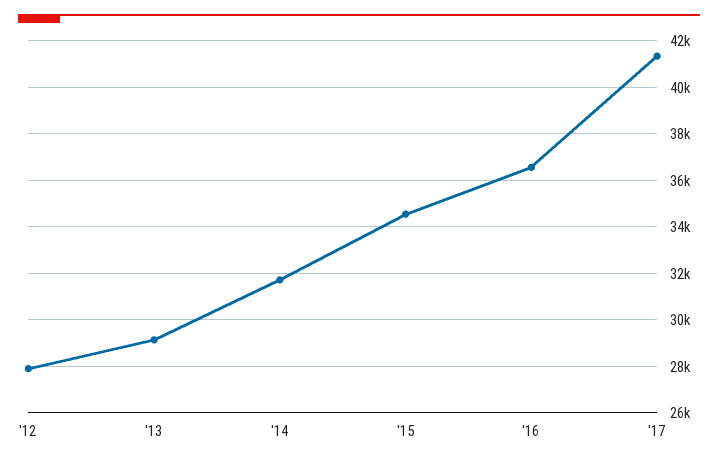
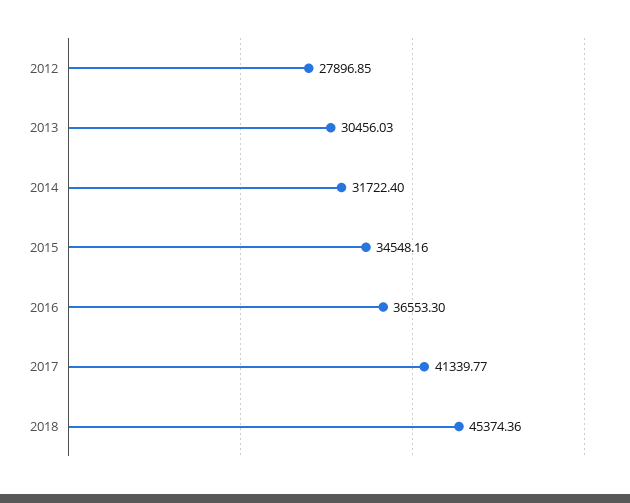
'13: 29000 -> 30456.03
2018: none -> 45374.36

